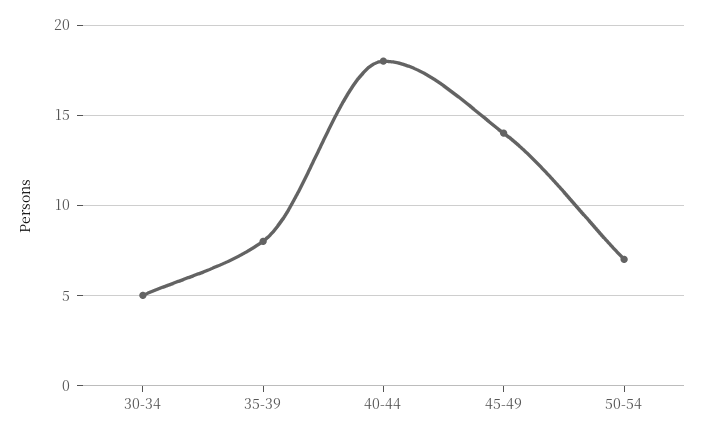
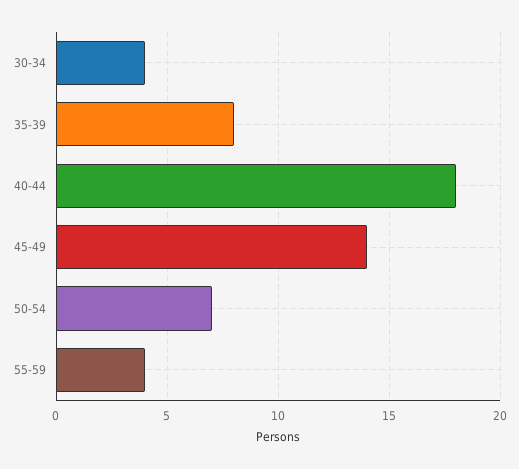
30-34: 5 -> 4
55-59: none -> 4

